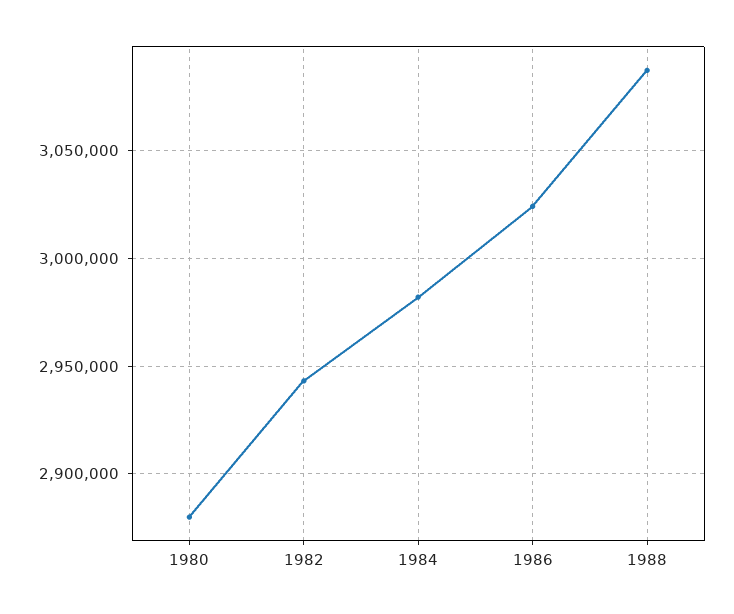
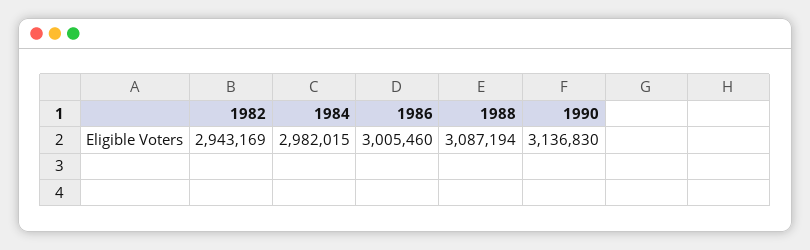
1980: 2880000 -> none
1986: 3025000 -> 3005460
1990: none -> 3136830

